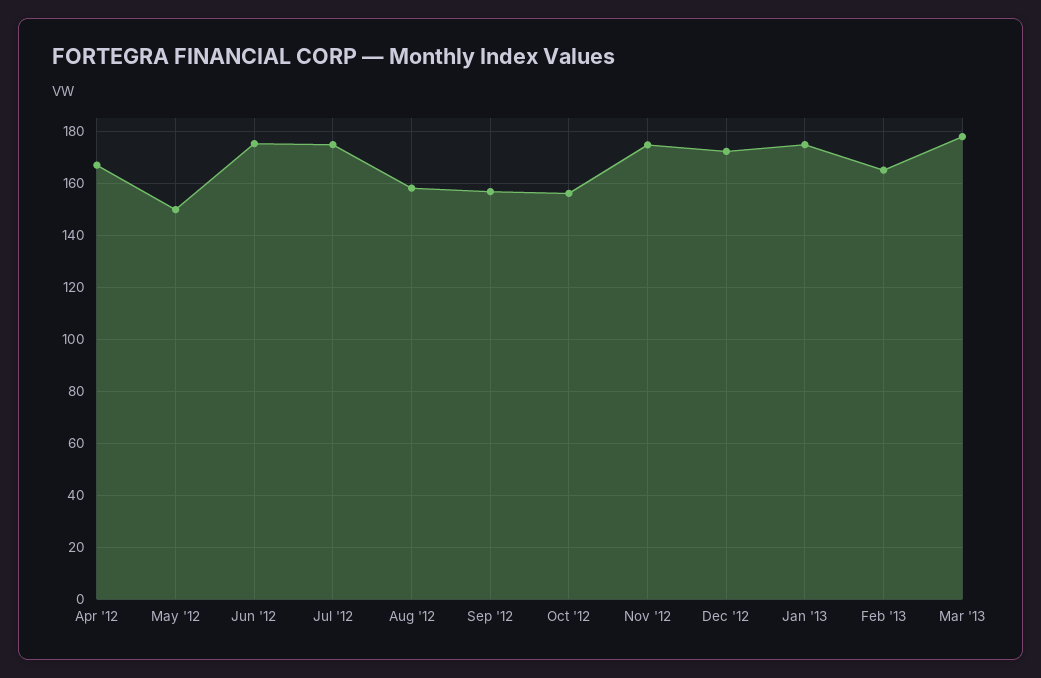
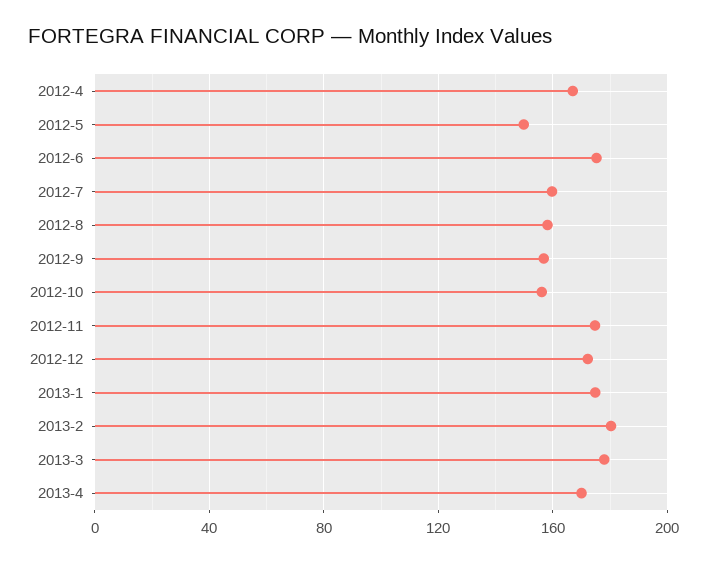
Jul '12: 175 -> 160
Feb '13: 165 -> 180
2013-4: none -> 170

